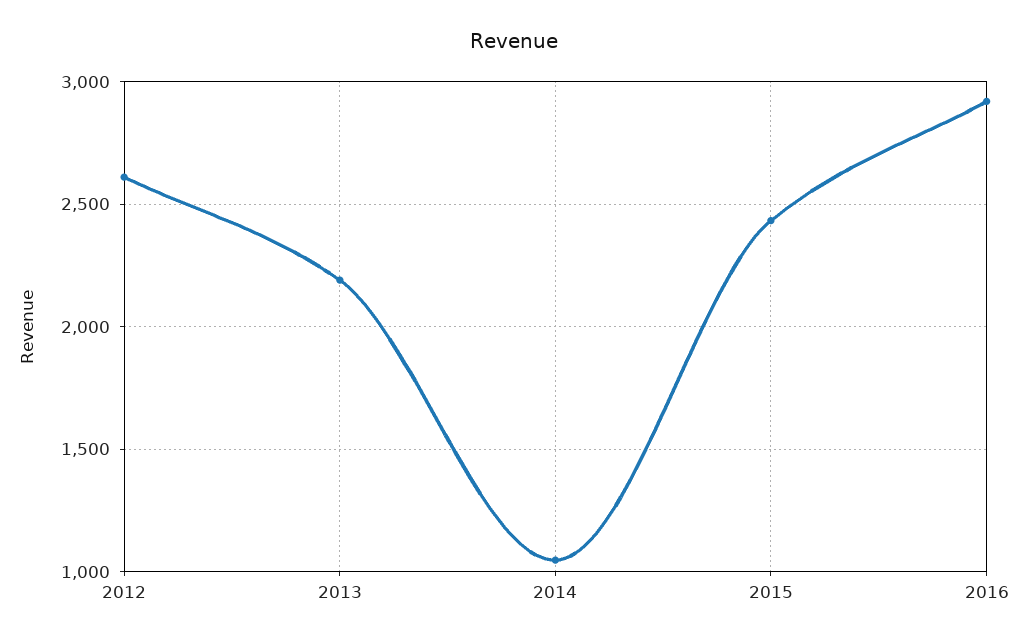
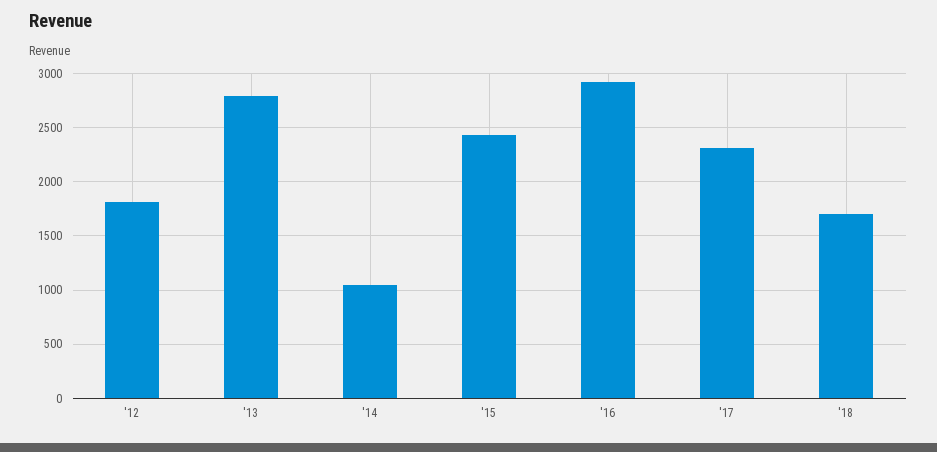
2012: 2600 -> 1800
2013: 2200 -> 2800
'17: none -> 2300
'18: none -> 1700

